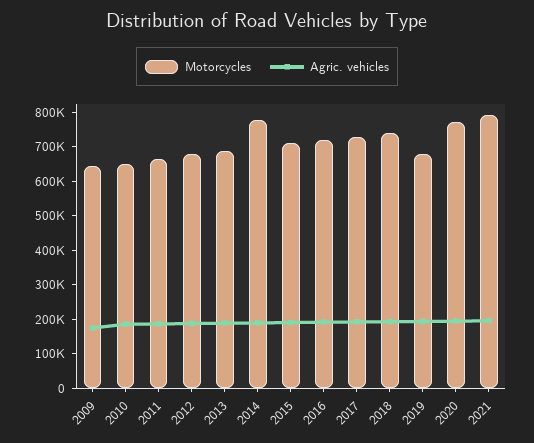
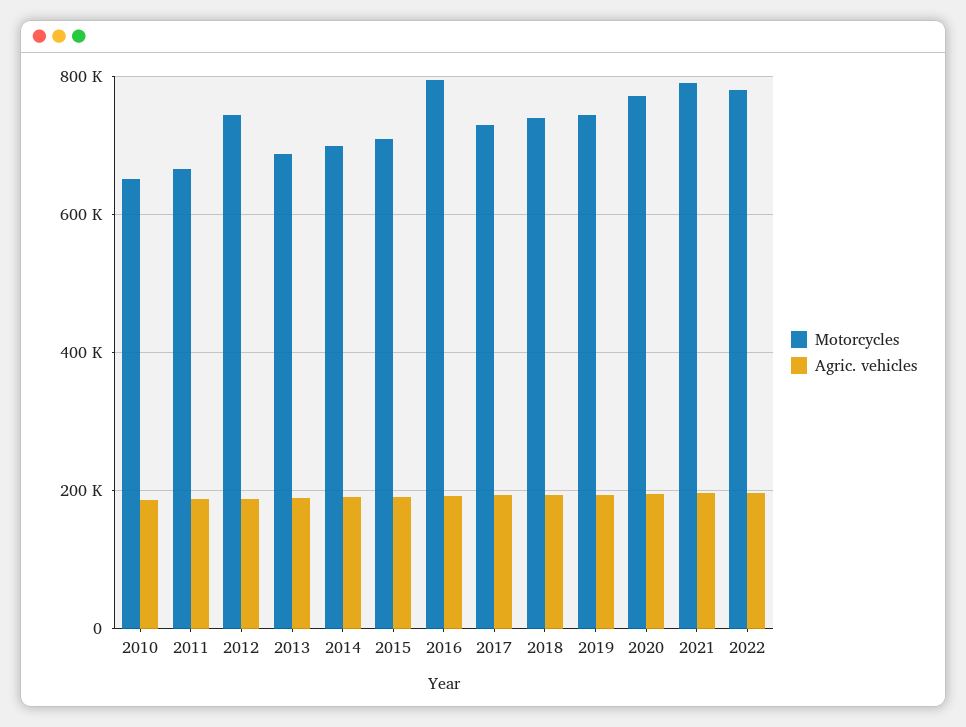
Motorcycles, 2009: 650000 -> none
Agric. vehicles, 2009: 175000 -> none
Motorcycles, 2012: 675000 -> 740000
Motorcycles, 2014: 775000 -> 700000
Motorcycles, 2016: 725000 -> 800000
Motorcycles, 2019: 675000 -> 740000
Motorcycles, 2022: none -> 780000
Agric. vehicles, 2022: none -> 200000

